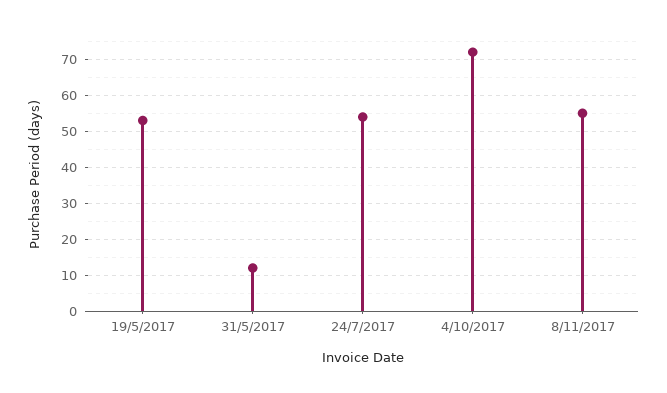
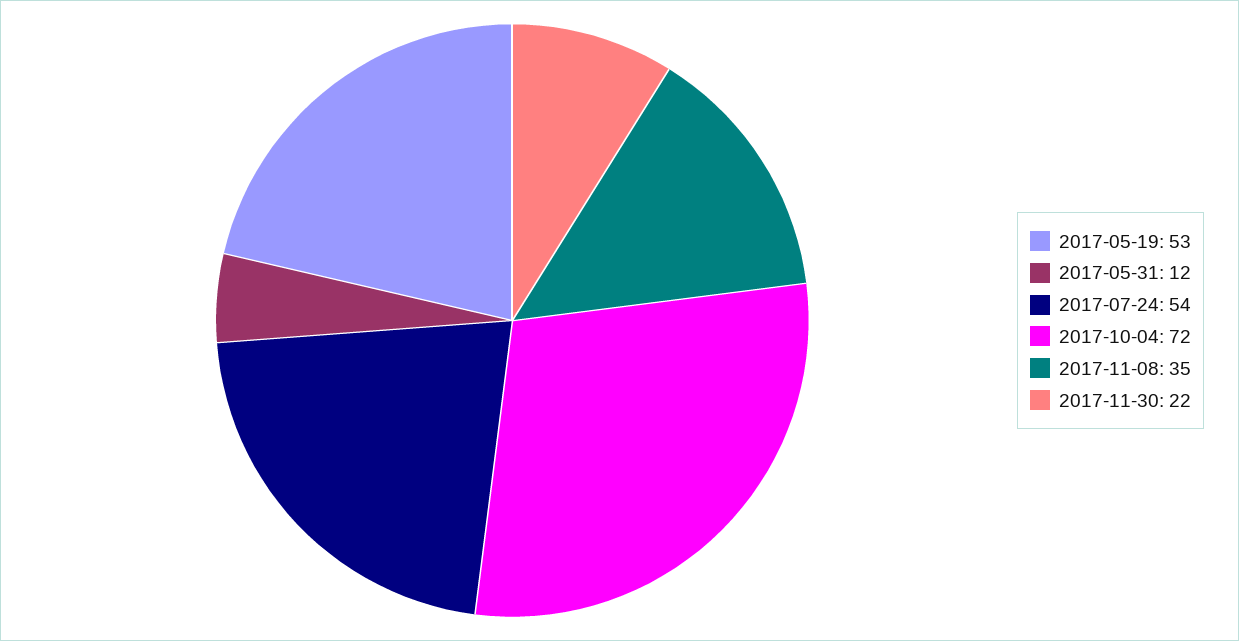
8/11/2017: 55 -> 35
2017-11-30: none -> 22

